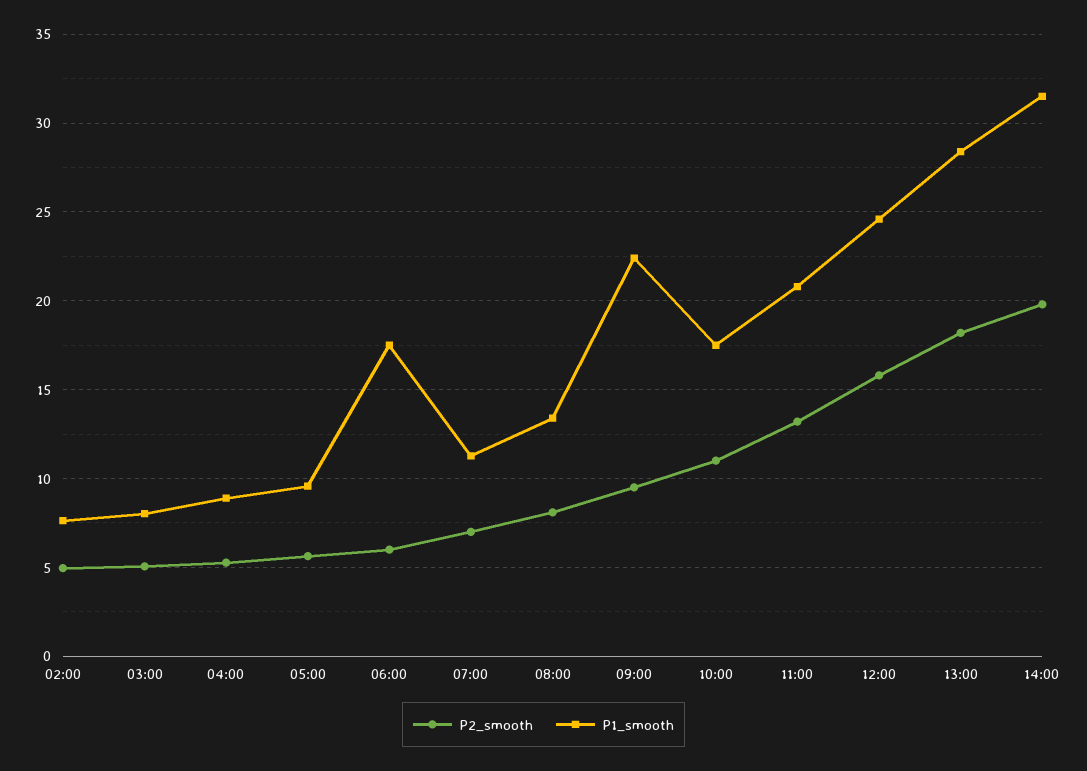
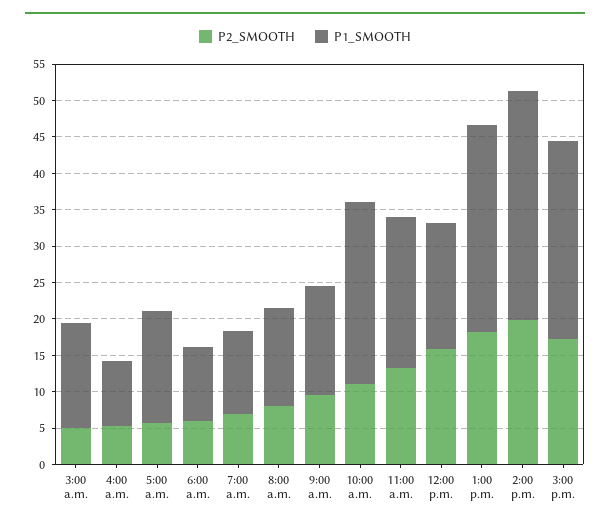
P2_smooth, 02:00: 5 -> none
P1_smooth, 02:00: 7.5 -> none
P1_smooth, 03:00: 8 -> 15
P1_smooth, 05:00: 9.5 -> 15
P1_smooth, 06:00: 17.5 -> 10
P1_smooth, 09:00: 22.5 -> 15
P1_smooth, 10:00: 17.5 -> 25
P1_smooth, 12:00: 24.5 -> 17.5
P2_smooth, 3:00 p.m.: none -> 17.5
P1_smooth, 3:00 p.m.: none -> 27.5

